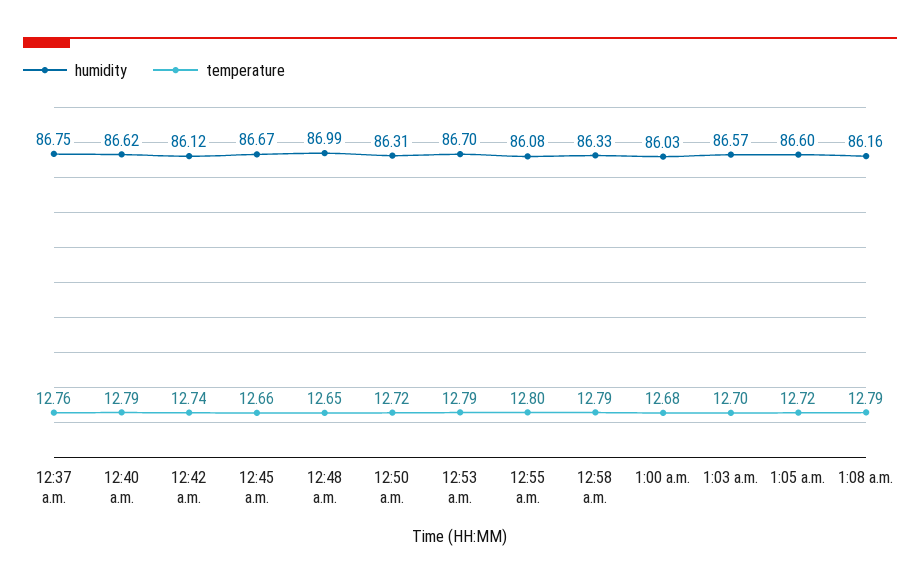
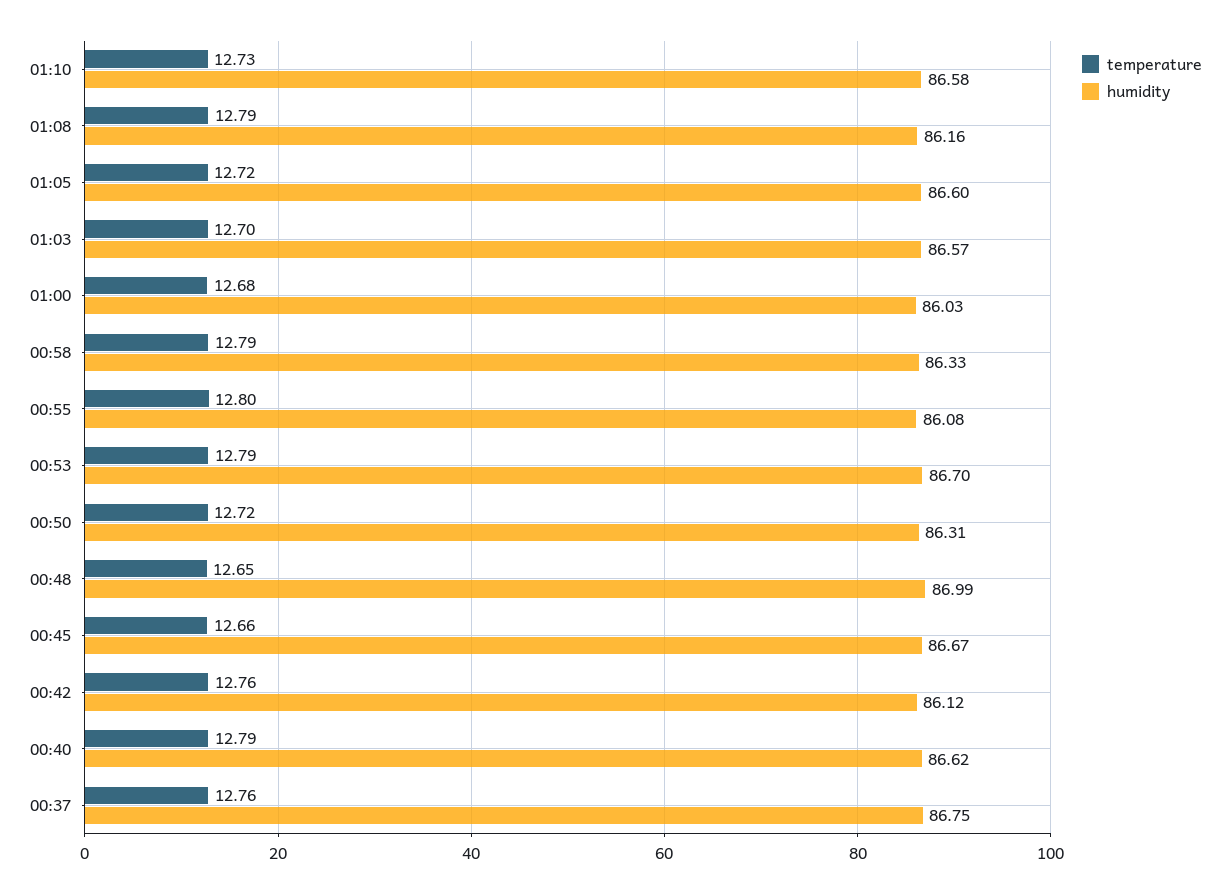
temperature, 12:42 a.m.: 12.74 -> 12.76
temperature, 01:10: none -> 12.73
humidity, 01:10: none -> 86.58

